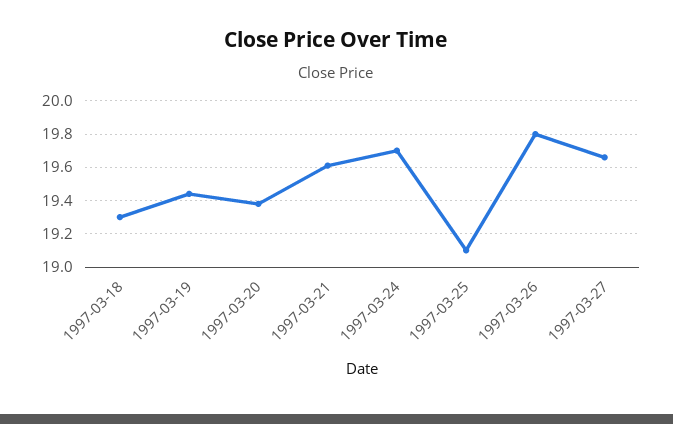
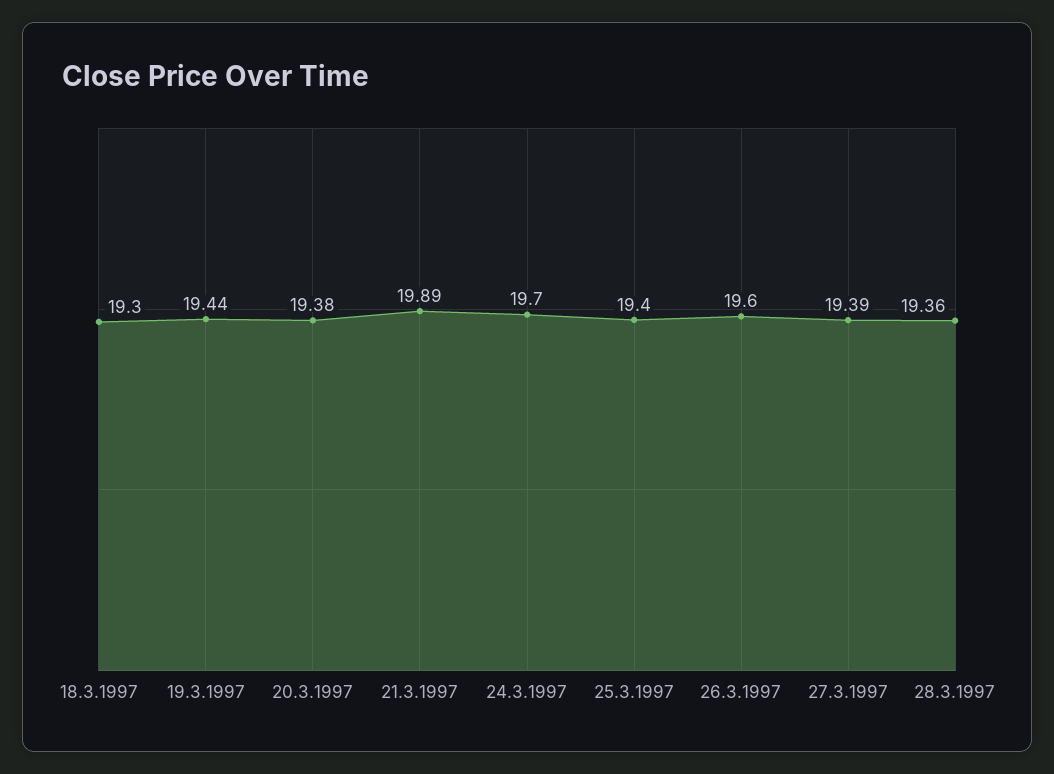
1997-03-21: 19.6 -> 19.89
1997-03-25: 19.1 -> 19.4
1997-03-26: 19.8 -> 19.6
1997-03-27: 19.65 -> 19.39
28.3.1997: none -> 19.36

